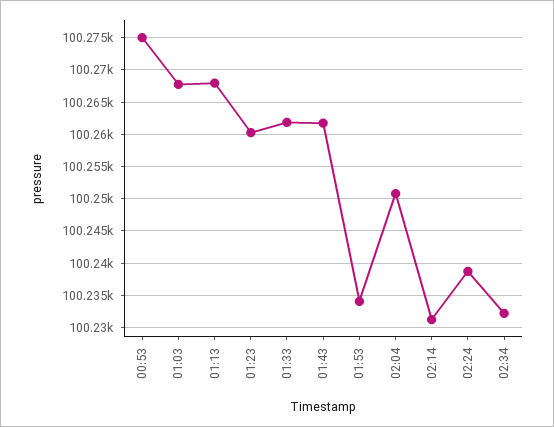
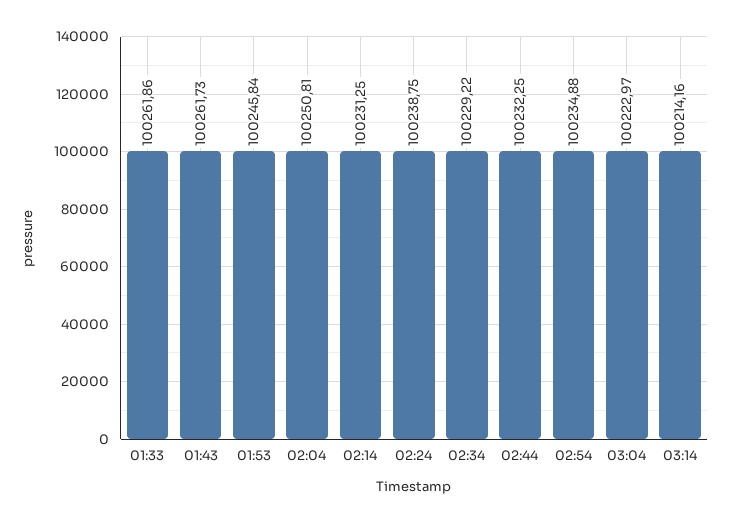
00:53: 100275 -> none
01:03: 100268 -> none
01:13: 100268 -> none
01:23: 100260 -> none
01:53: 100234 -> 100245.84
02:34: 100232 -> 100229.22
02:44: none -> 100232.25
02:54: none -> 100234.88
03:04: none -> 100222.97
03:14: none -> 100214.16

